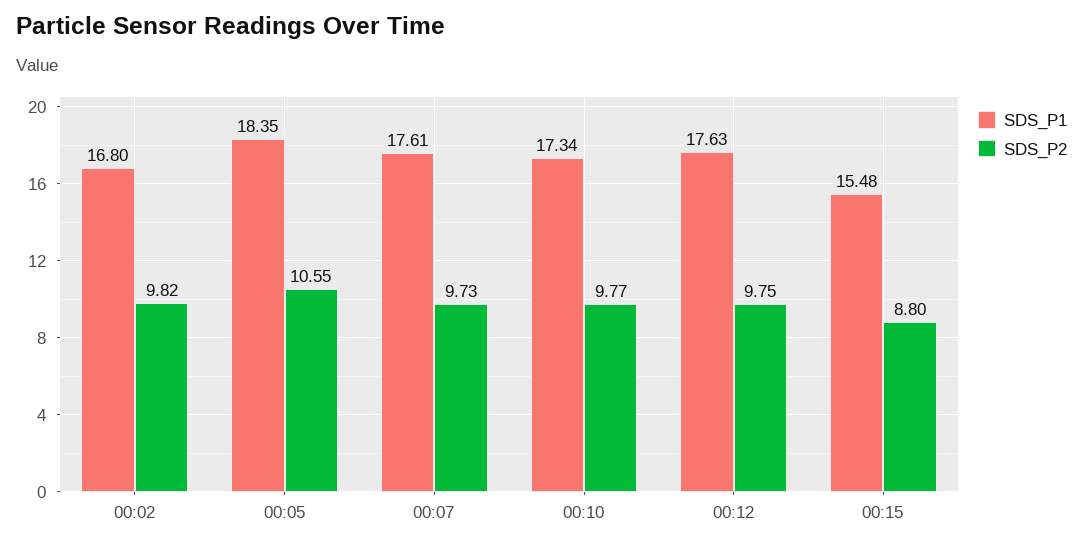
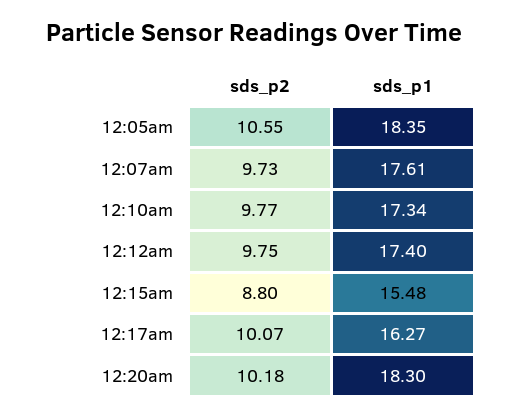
SDS_P1, 00:02: 16.8 -> none
SDS_P2, 00:02: 9.82 -> none
SDS_P1, 00:12: 17.63 -> 17.4
SDS_P2, 12:17am: none -> 10.07
SDS_P1, 12:17am: none -> 16.27
SDS_P2, 12:20am: none -> 10.18
SDS_P1, 12:20am: none -> 18.3

